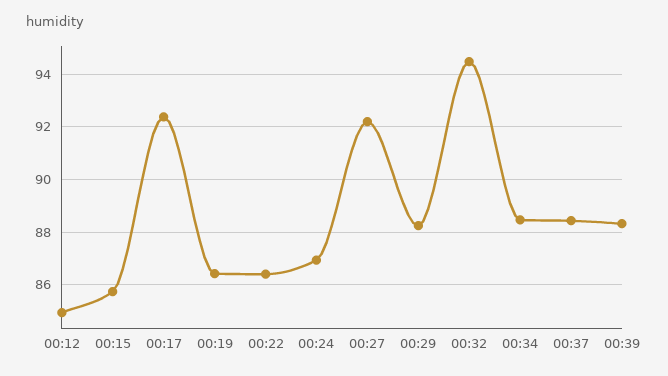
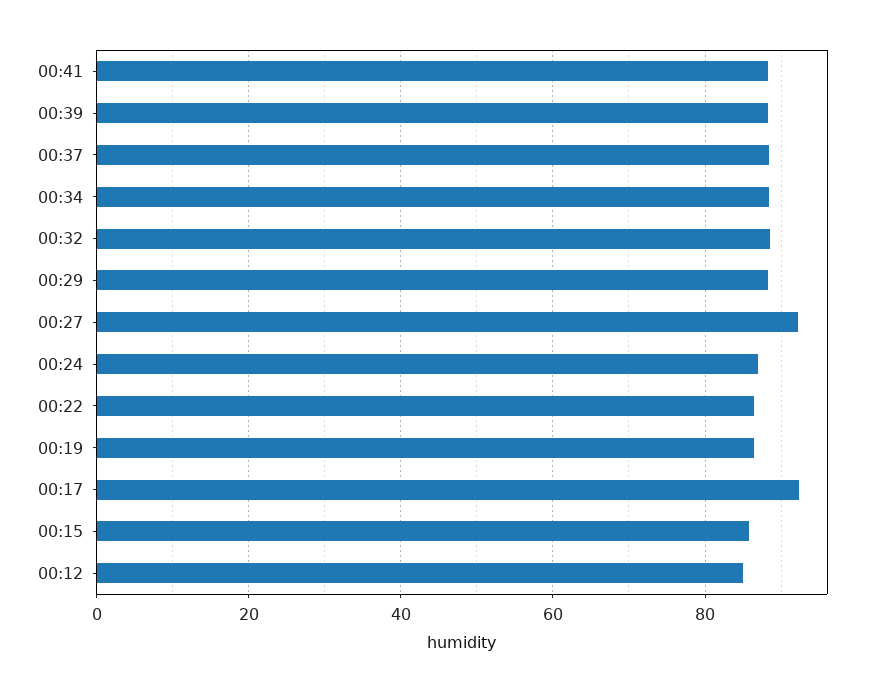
00:32: 94.5 -> 88
00:41: none -> 88

